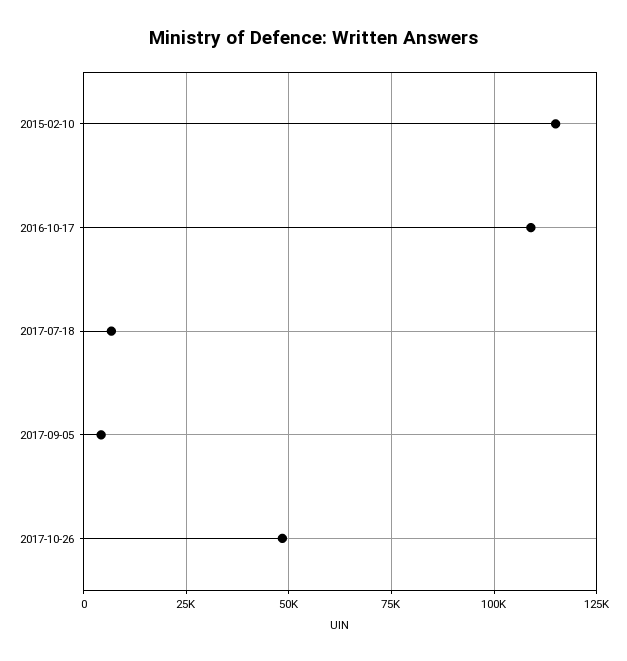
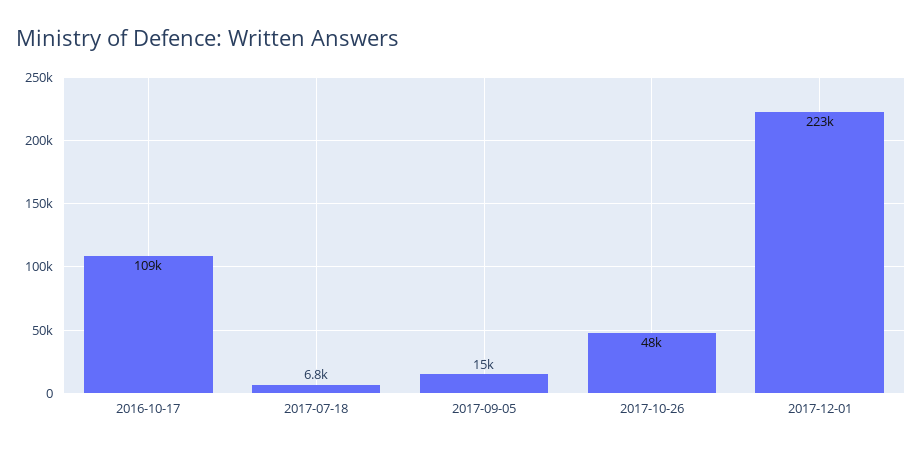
2015-02-10: 115000 -> none
2017-09-05: 5000 -> 15000
2017-12-01: none -> 223000

